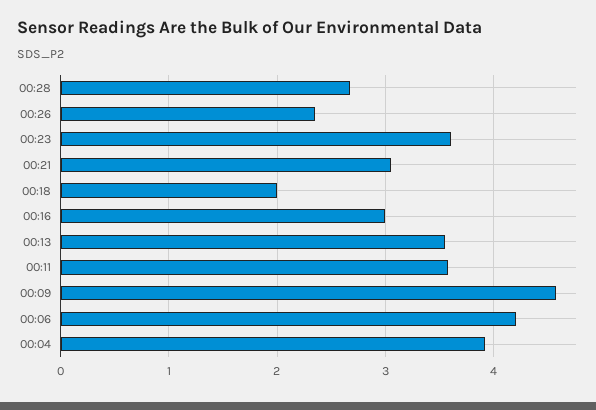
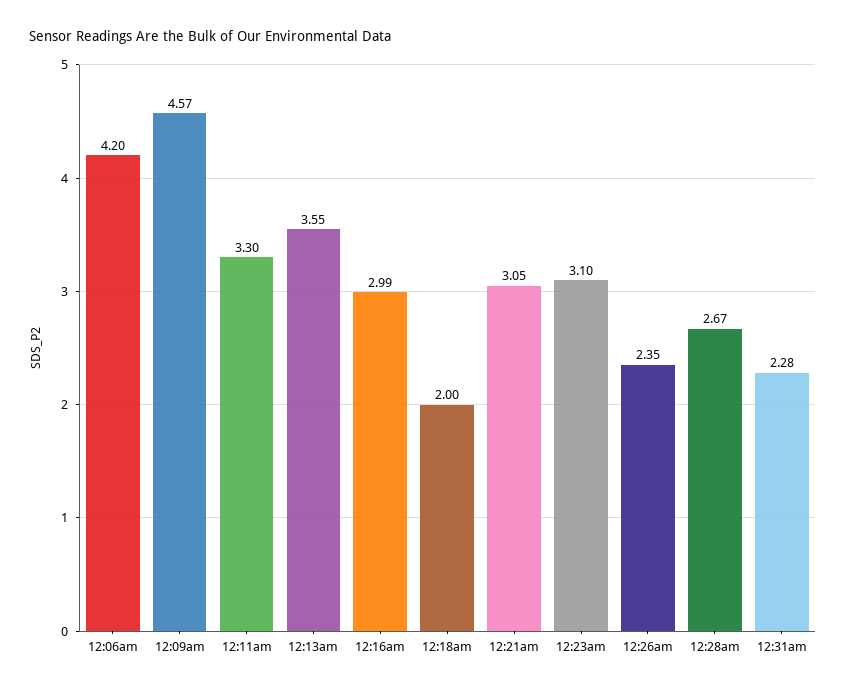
00:23: 3.6 -> 3.1
00:11: 3.6 -> 3.3
00:04: 3.9 -> none
12:31am: none -> 2.28

